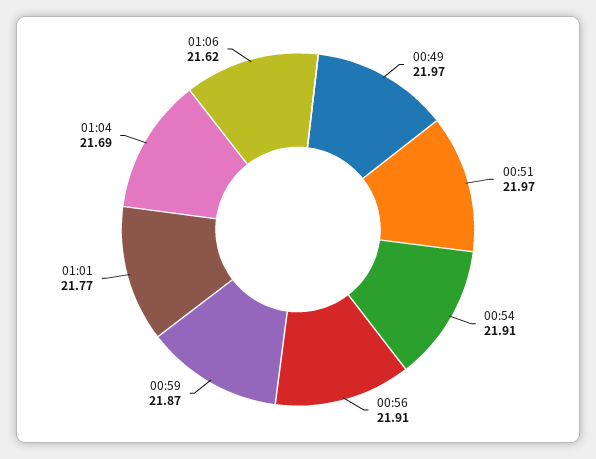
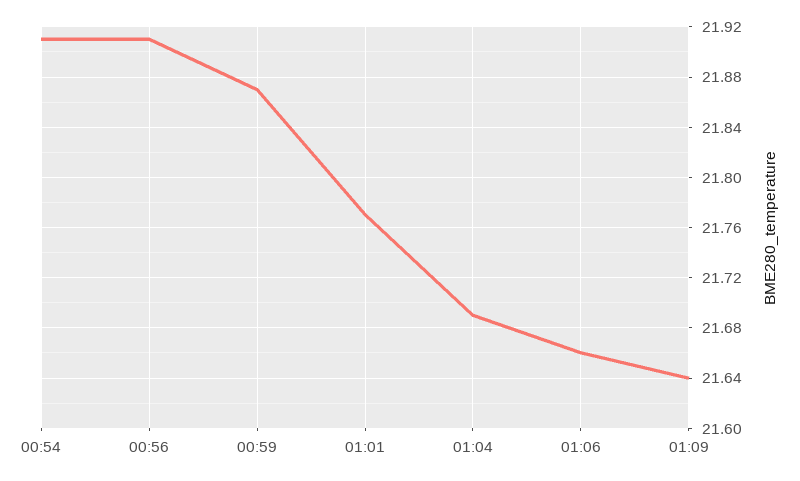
00:49: 21.97 -> none
00:51: 21.97 -> none
01:06: 21.62 -> 21.66
01:09: none -> 21.64

